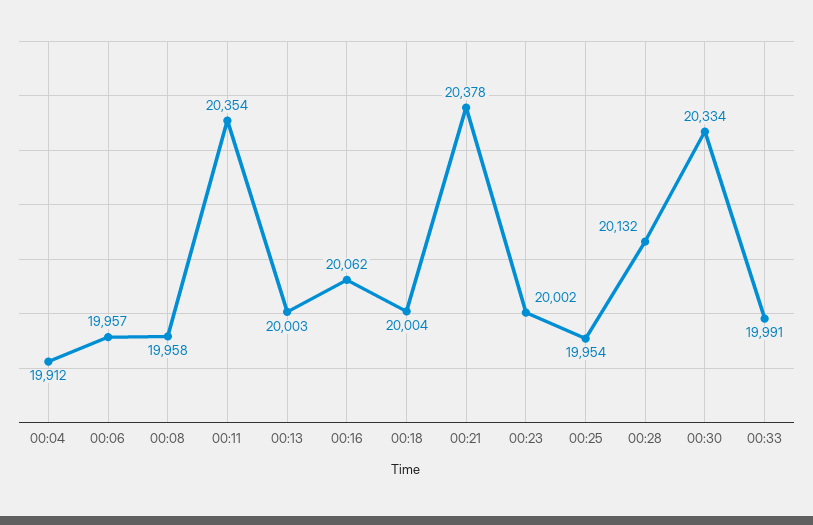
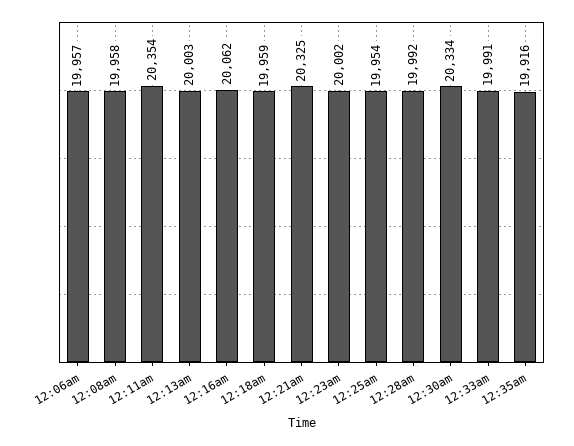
00:04: 19912 -> none
00:18: 20004 -> 19959
00:21: 20378 -> 20325
00:28: 20132 -> 19992
12:35am: none -> 19916

